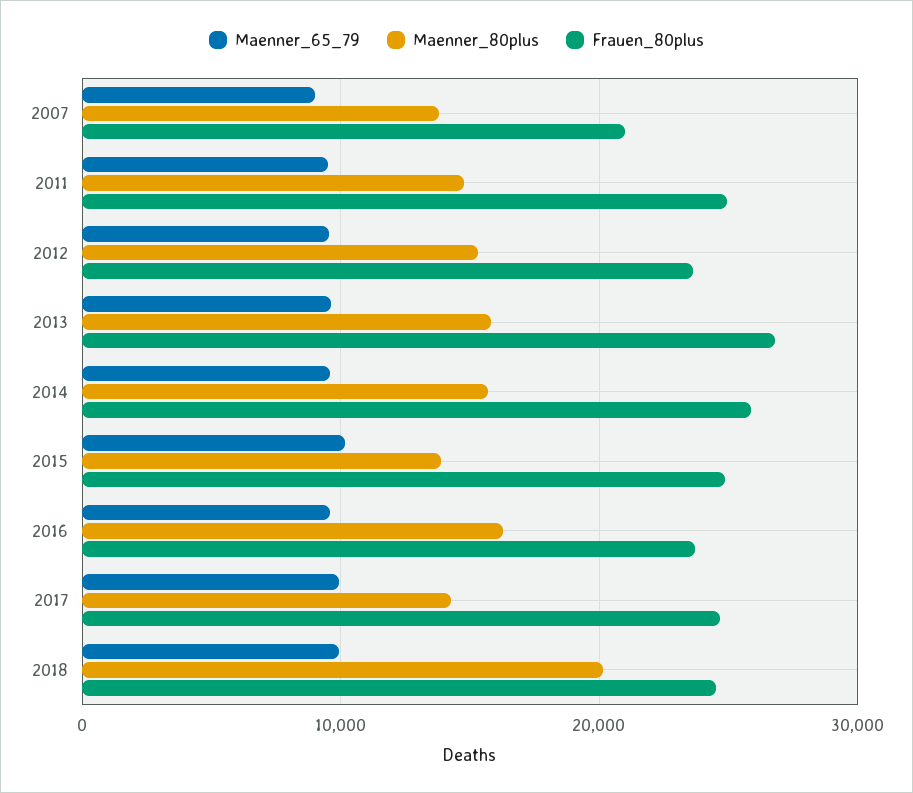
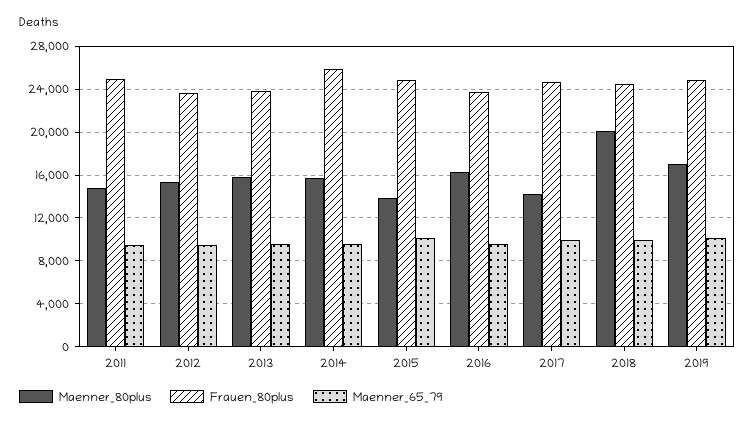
Maenner_65_79, 2007: 9000 -> none
Maenner_80plus, 2007: 14000 -> none
Frauen_80plus, 2007: 21000 -> none
Frauen_80plus, 2013: 27000 -> 24000
Maenner_80plus, 2019: none -> 17000
Frauen_80plus, 2019: none -> 25000
Maenner_65_79, 2019: none -> 10000

